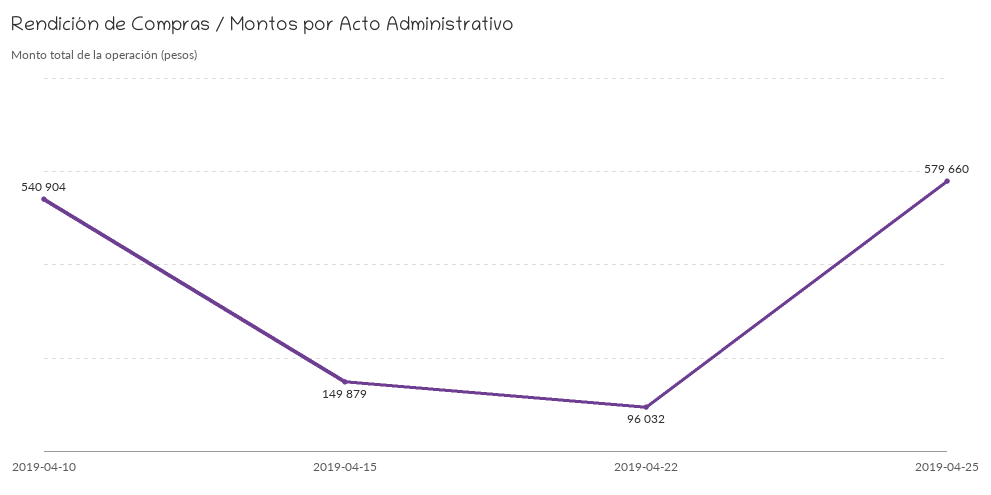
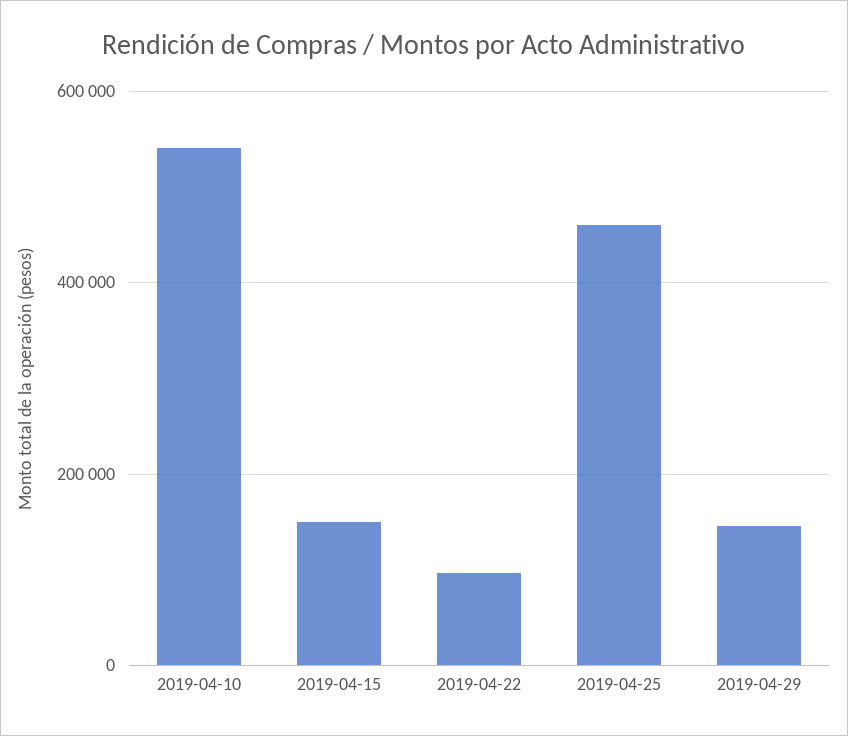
2019-04-25: 579660 -> 460000
2019-04-29: none -> 140000

